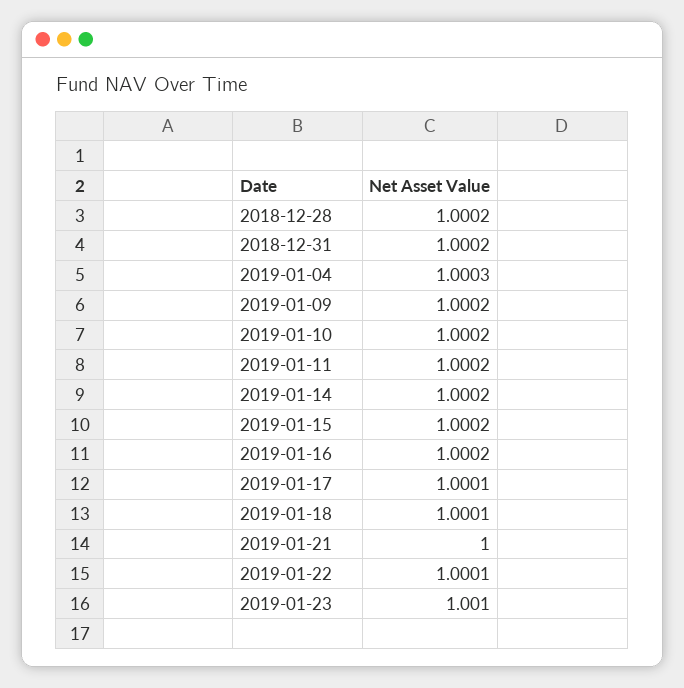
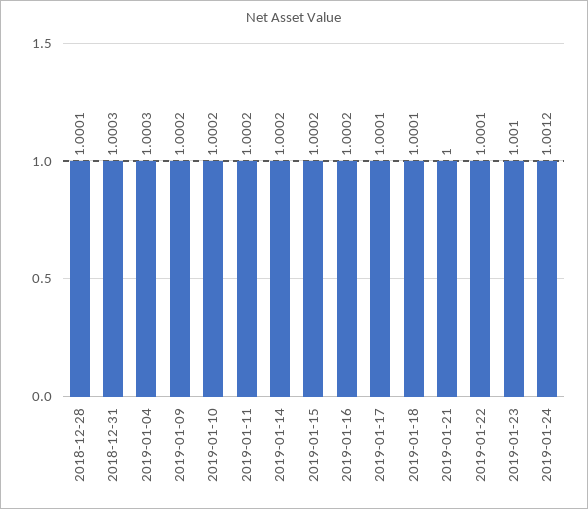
2018-12-28: 1.0002 -> 1.0001
2018-12-31: 1.0002 -> 1.0003
2019-01-24: none -> 1.0012

